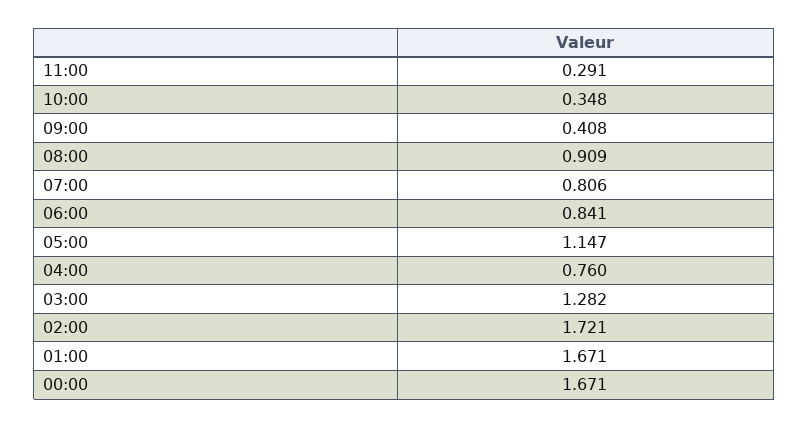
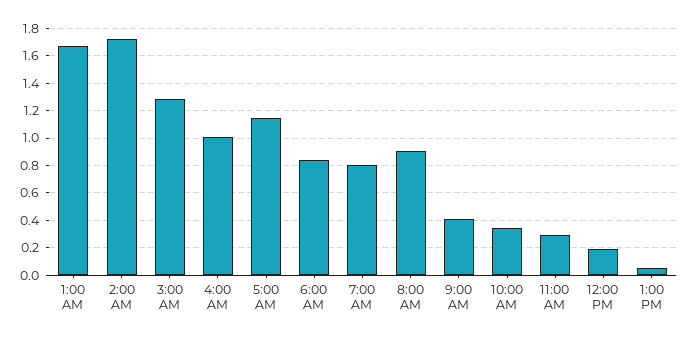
04:00: 0.76 -> 1
00:00: 1.671 -> none
12:00 PM: none -> 0.2
1:00 PM: none -> 0.05

